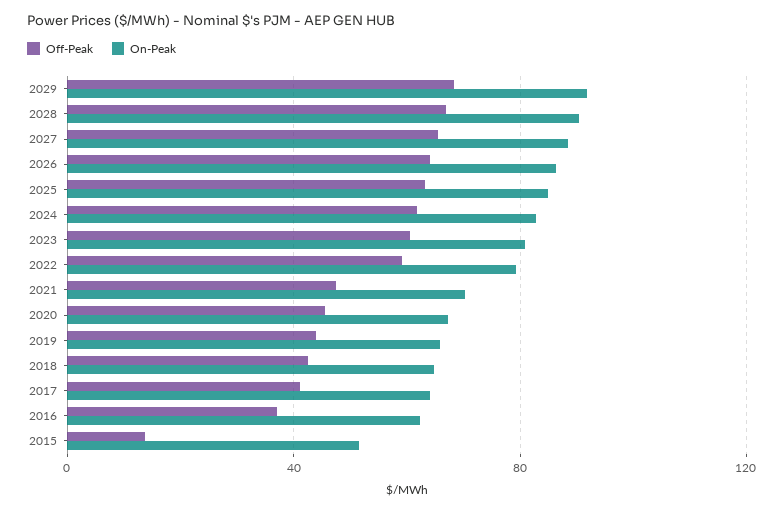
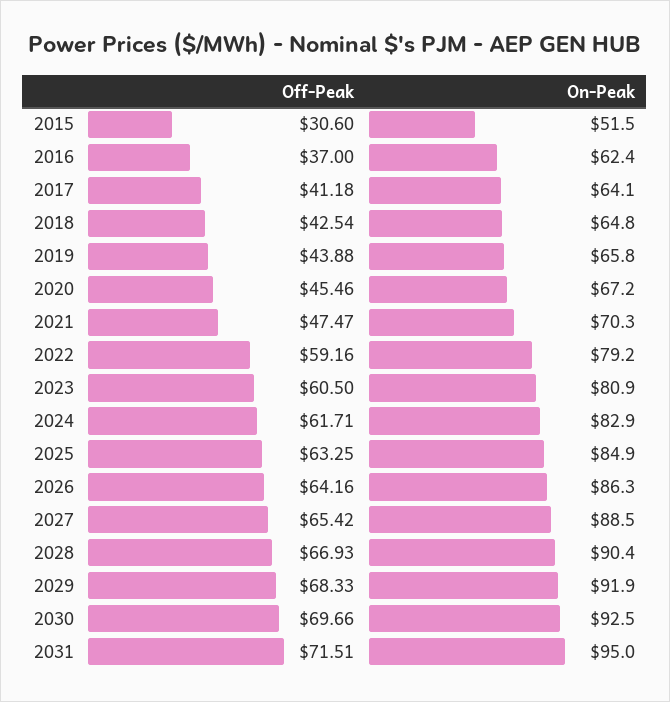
Off-Peak, 2015: 15 -> 30.6
Off-Peak, 2030: none -> 69.66
On-Peak, 2030: none -> 92.5
Off-Peak, 2031: none -> 71.51
On-Peak, 2031: none -> 95

